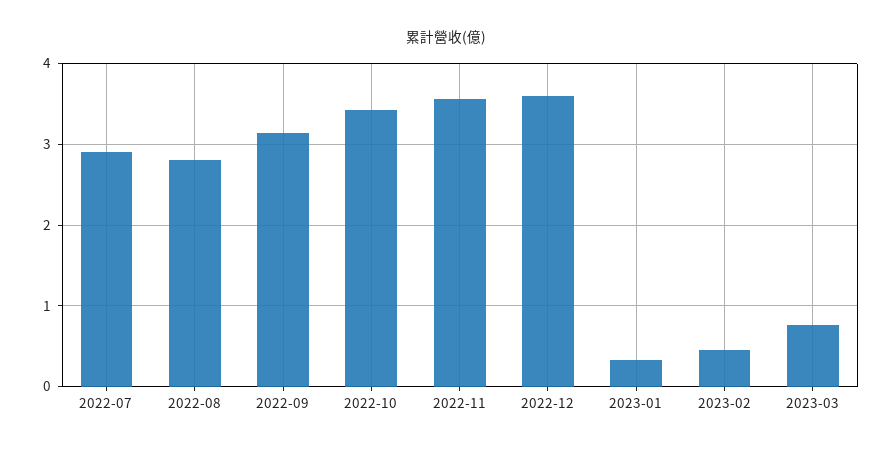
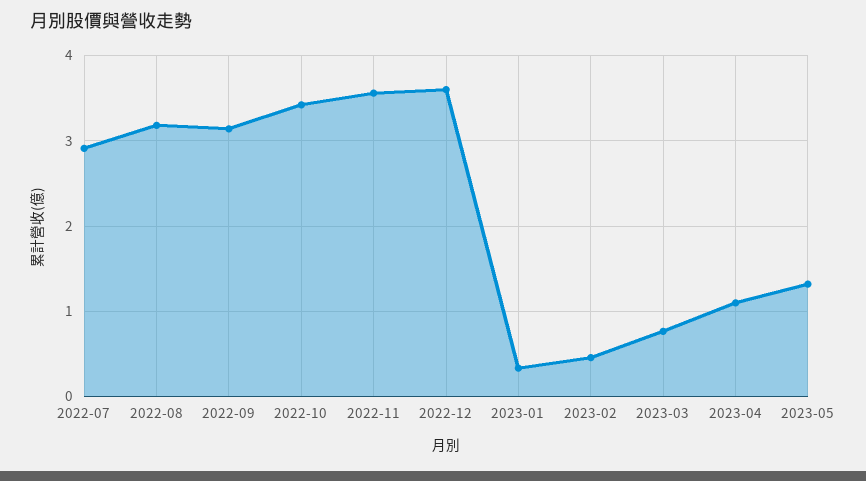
2022-08: 2.8 -> 3.2
2023-04: none -> 1.1
2023-05: none -> 1.3

